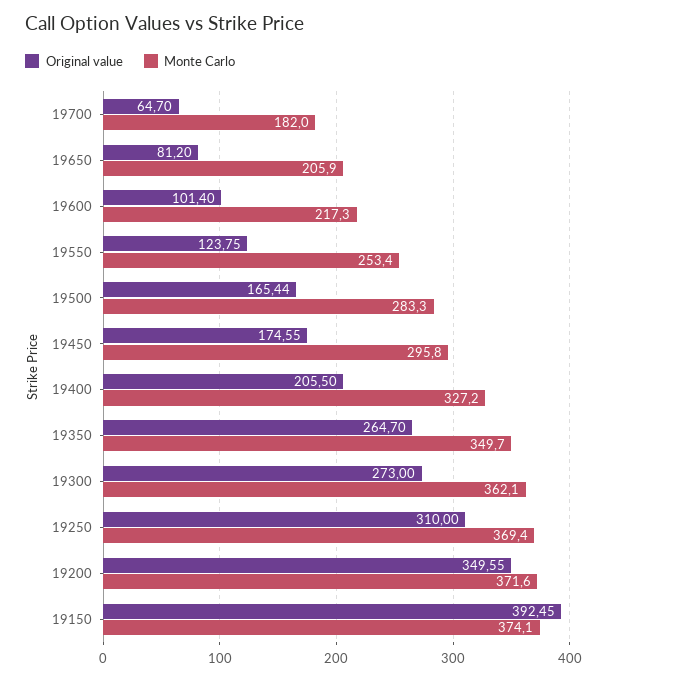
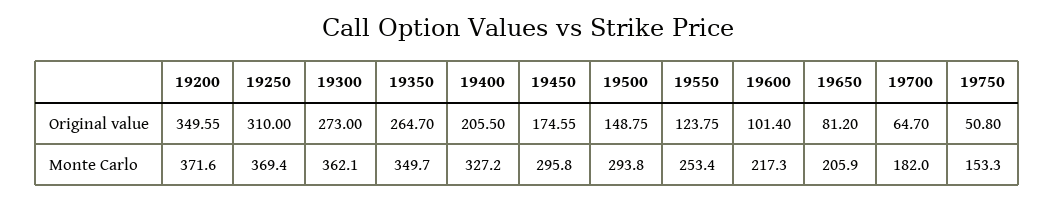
Original value, 19500: 165.44 -> 148.75
Monte Carlo, 19500: 283.3 -> 293.8
Original value, 19150: 392.45 -> none
Monte Carlo, 19150: 374.1 -> none
Original value, 19750: none -> 50.8
Monte Carlo, 19750: none -> 153.3

